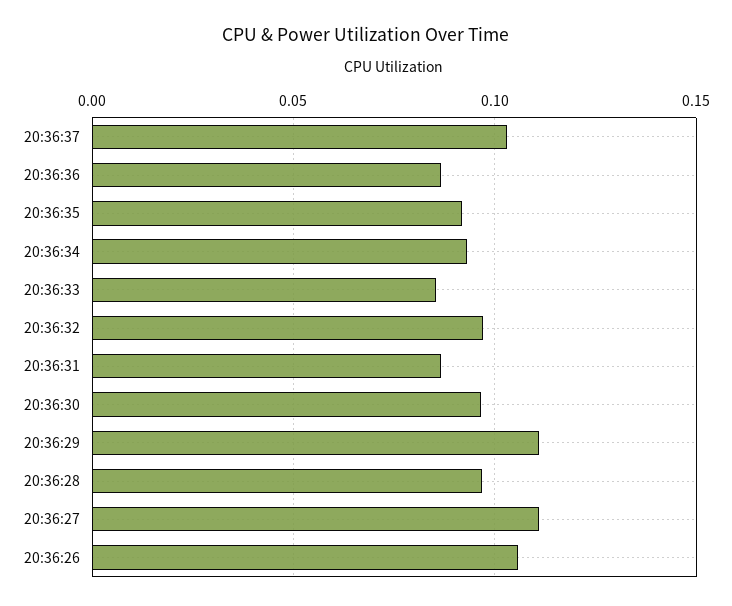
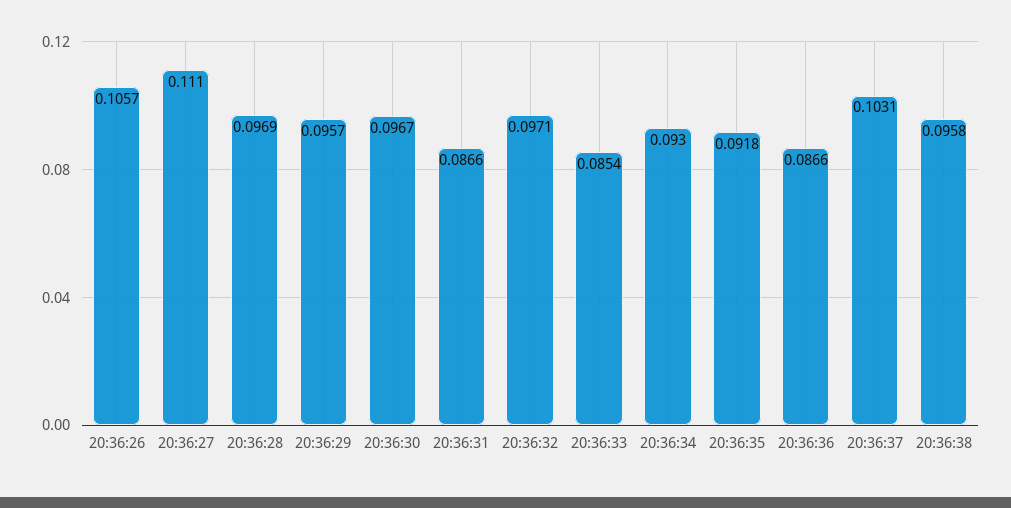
20:36:29: 0.11 -> 0.0957
20:36:38: none -> 0.0958

